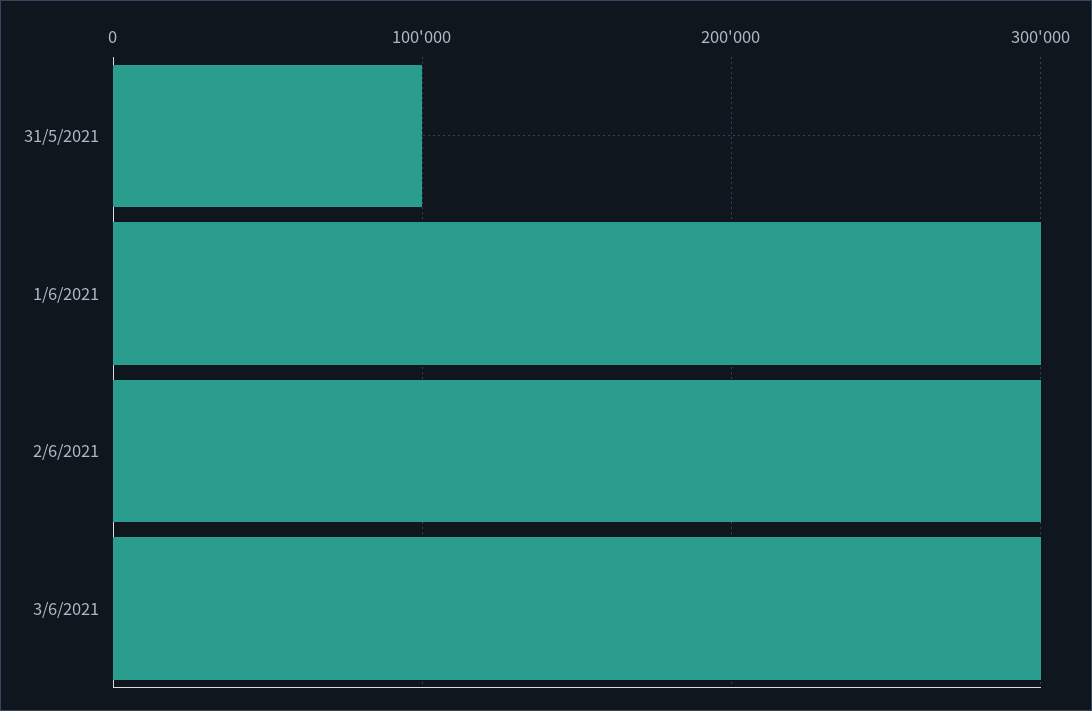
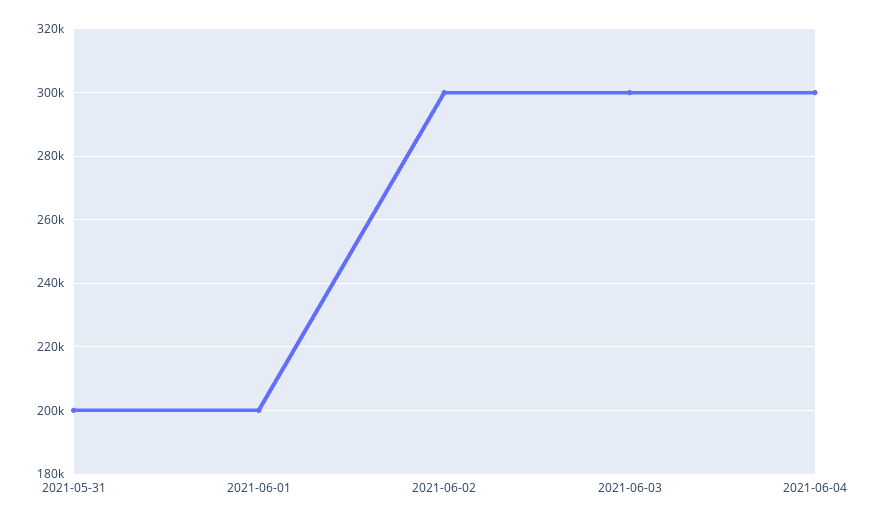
31/5/2021: 100000 -> 200000
1/6/2021: 300000 -> 200000
2021-06-04: none -> 300000

